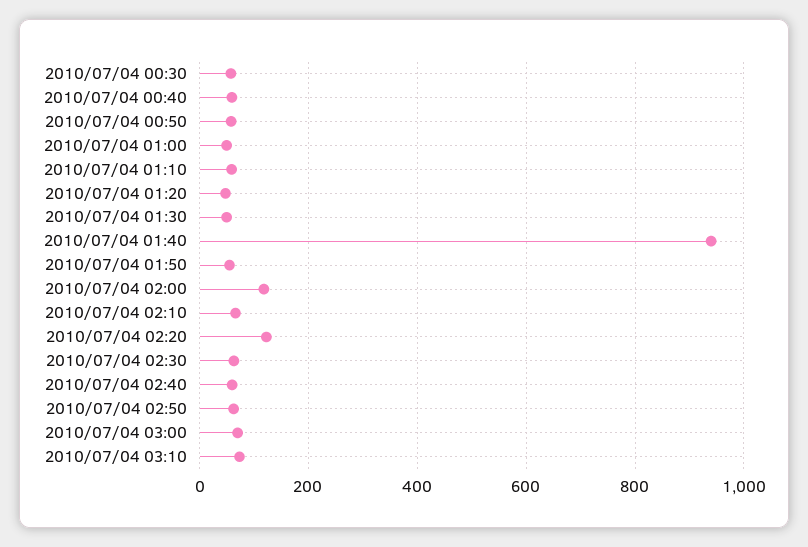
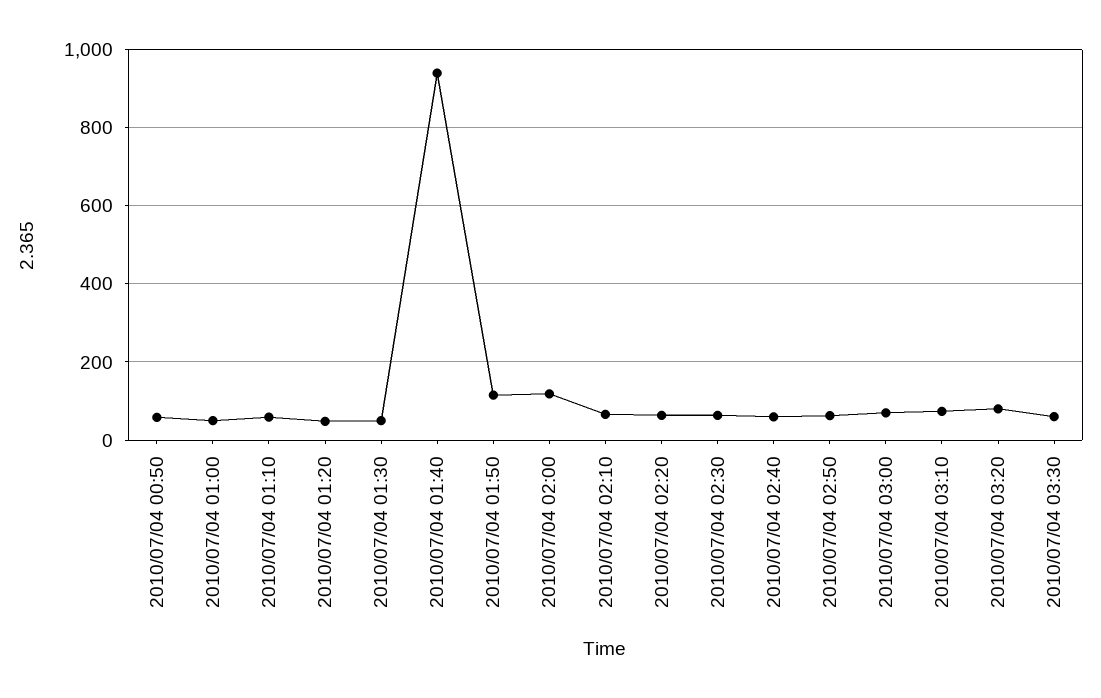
2010/07/04 00:30: 60 -> none
2010/07/04 00:40: 60 -> none
2010/07/04 01:50: 60 -> 120
2010/07/04 02:20: 120 -> 60
2010/07/04 03:20: none -> 80
2010/07/04 03:30: none -> 60

